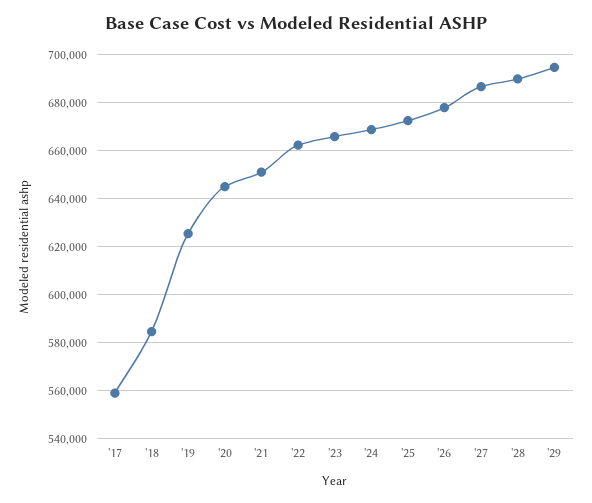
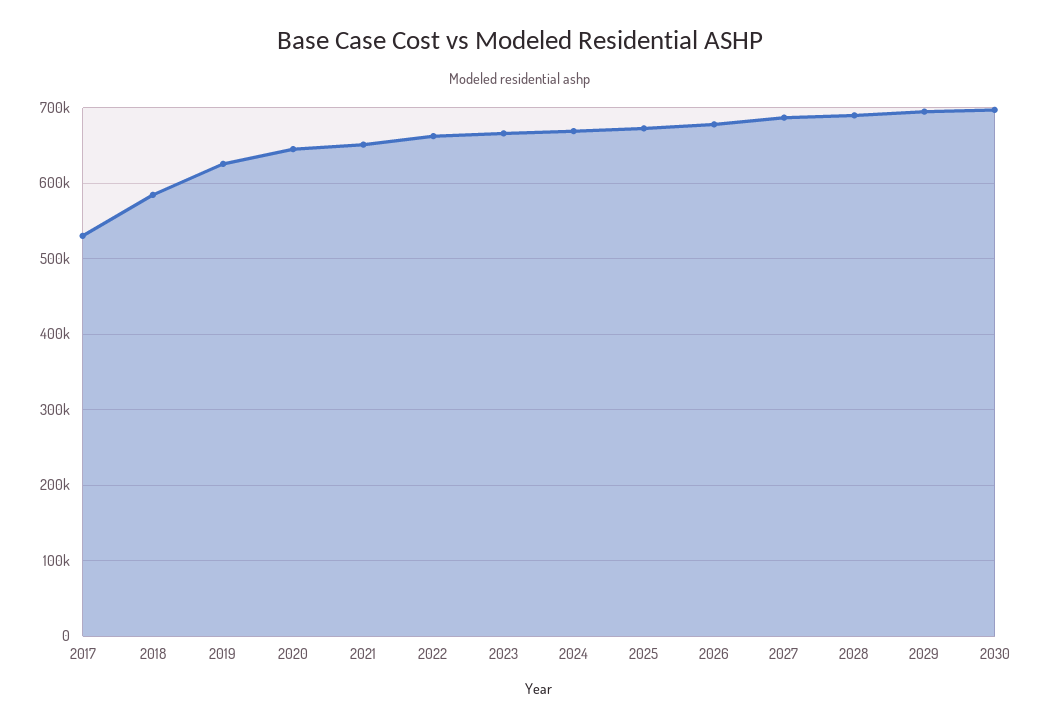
'17: 560000 -> 530000
2030: none -> 700000

